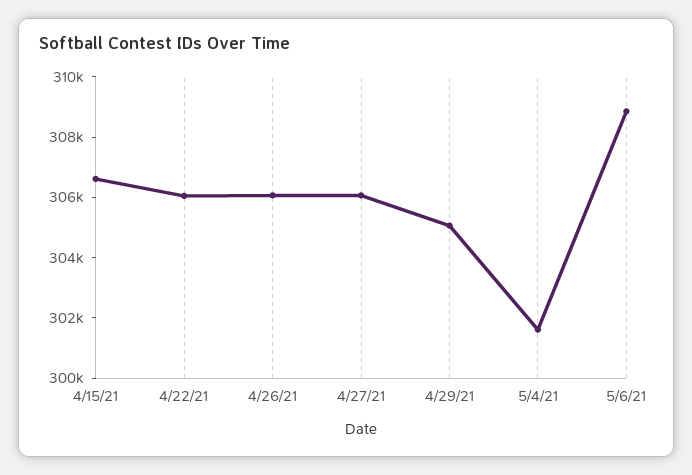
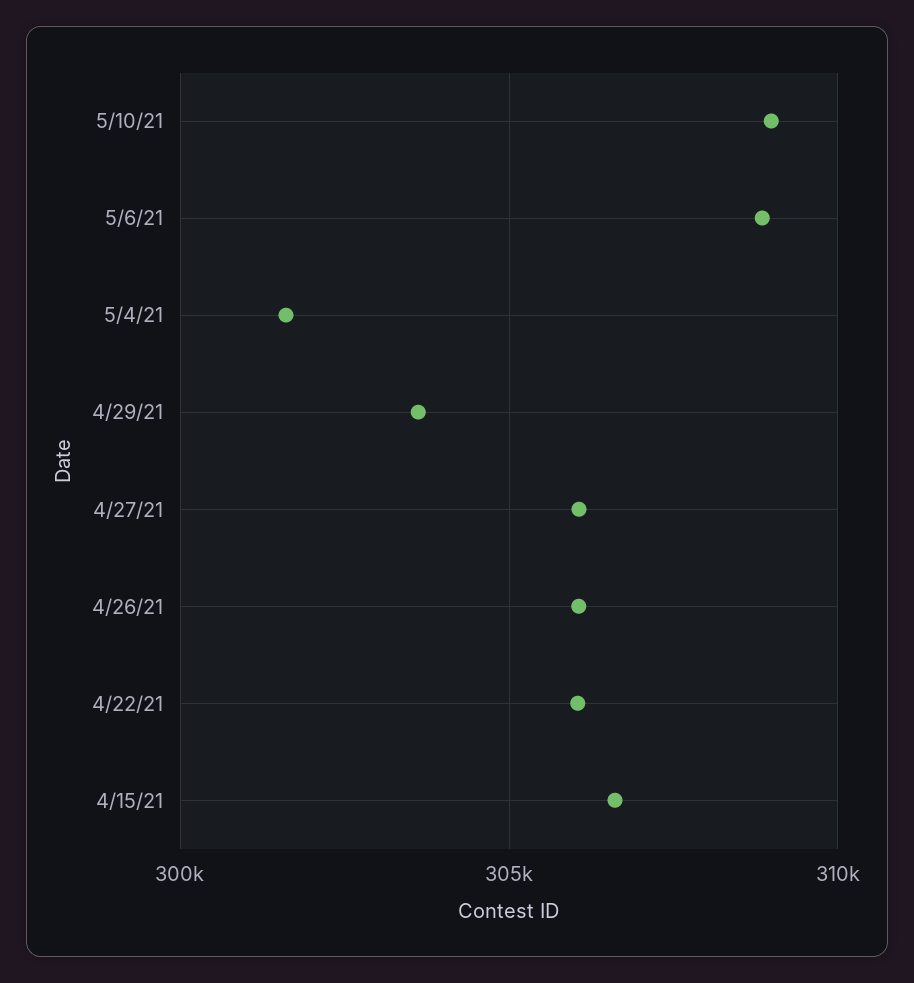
4/29/21: 305000 -> 303500
5/10/21: none -> 309000

